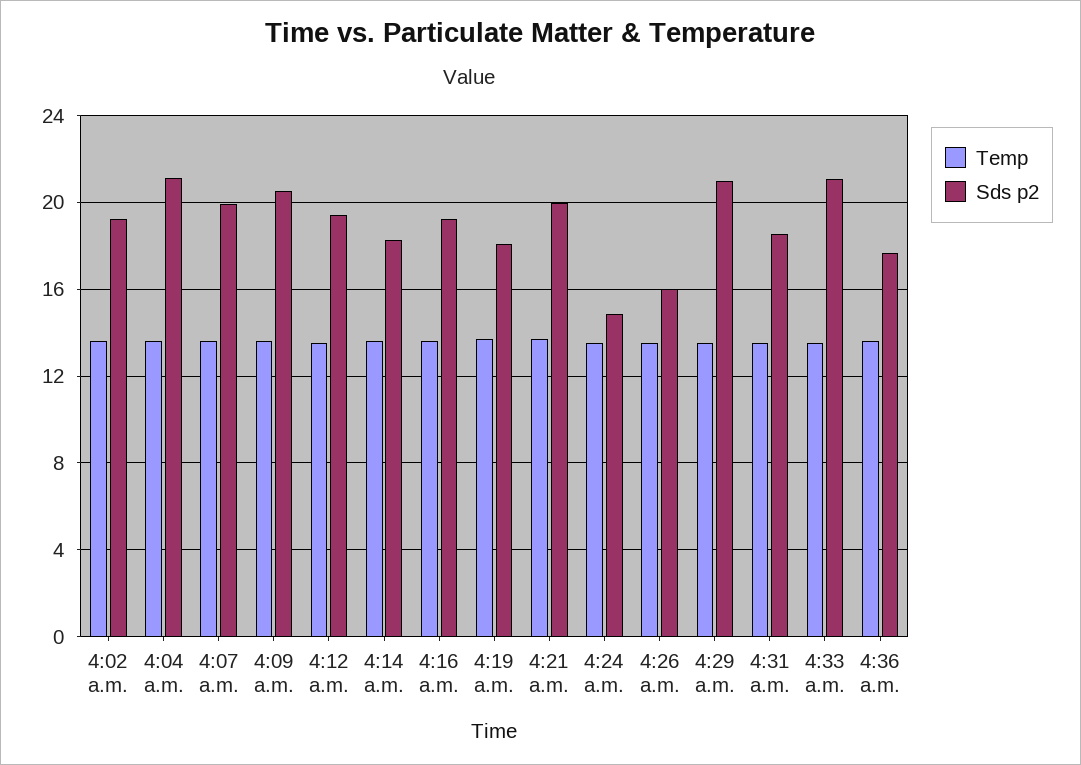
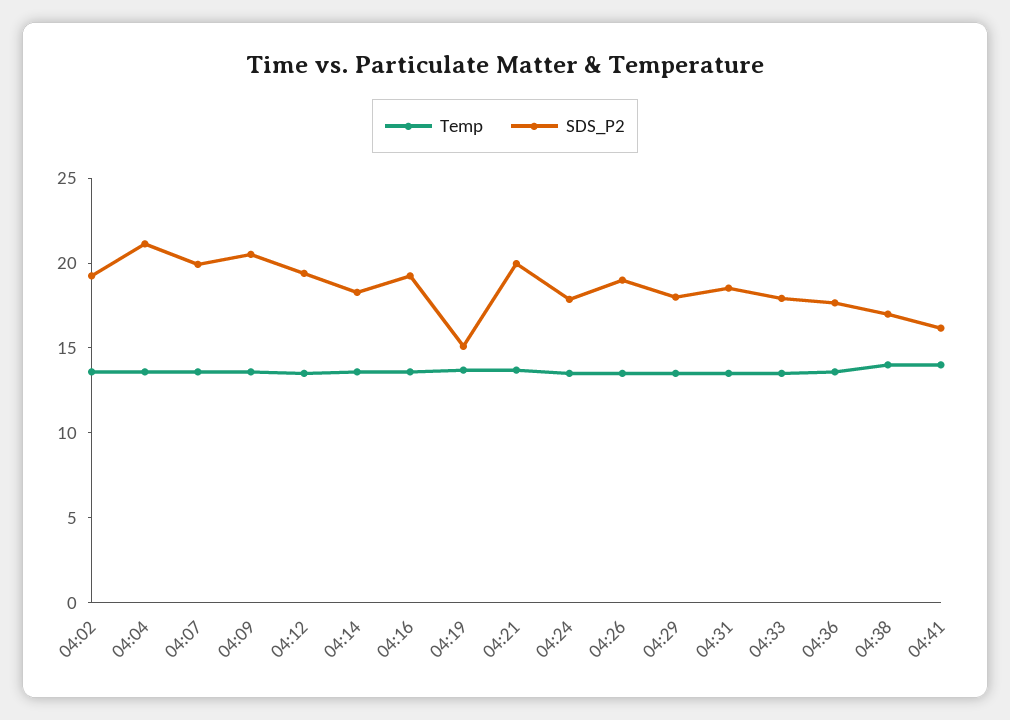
Sds p2, 4:19 a.m.: 18 -> 15
Sds p2, 4:24 a.m.: 15 -> 18
Sds p2, 4:26 a.m.: 16 -> 19
Sds p2, 4:29 a.m.: 21 -> 18
Sds p2, 4:33 a.m.: 21 -> 18
Temp, 04:38: none -> 14
Sds p2, 04:38: none -> 17
Temp, 04:41: none -> 14
Sds p2, 04:41: none -> 16

